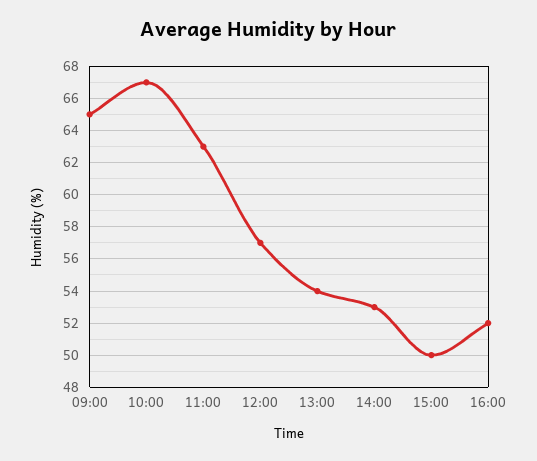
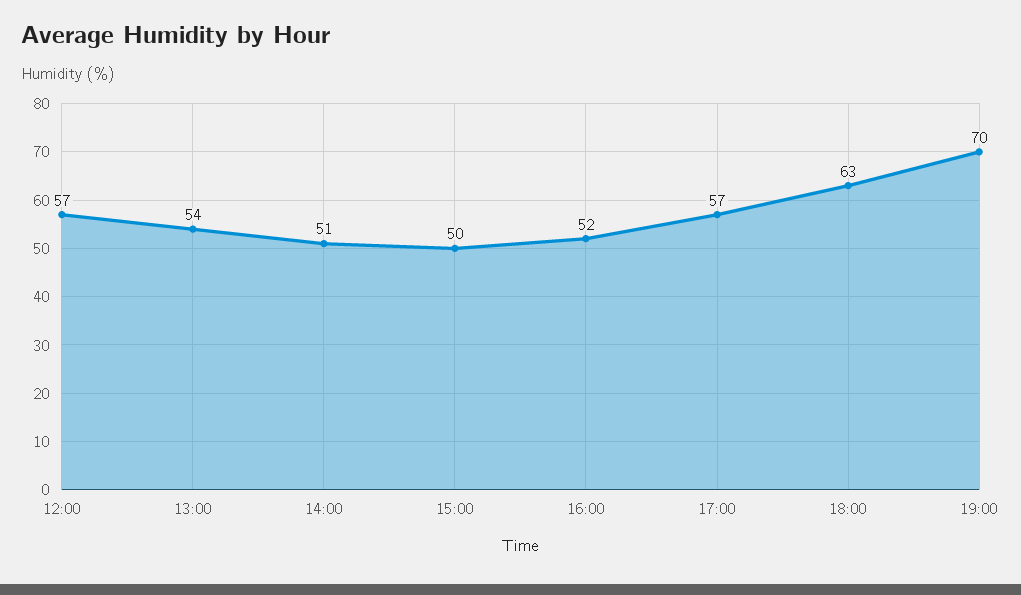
09:00: 65 -> none
10:00: 67 -> none
11:00: 63 -> none
14:00: 53 -> 51
17:00: none -> 57
18:00: none -> 63
19:00: none -> 70

